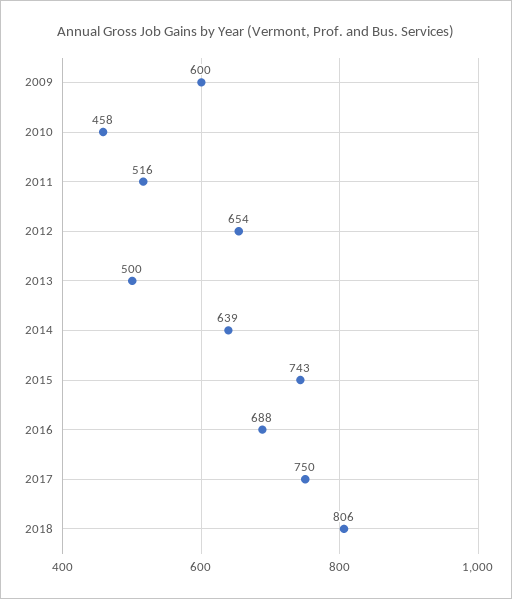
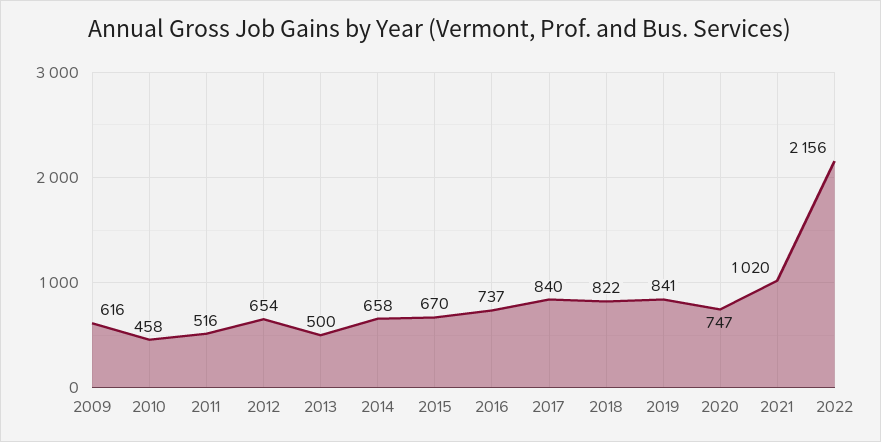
2009: 600 -> 616
2014: 639 -> 658
2015: 743 -> 670
2016: 688 -> 737
2017: 750 -> 840
2018: 806 -> 822
2019: none -> 841
2020: none -> 747
2021: none -> 1020
2022: none -> 2156

